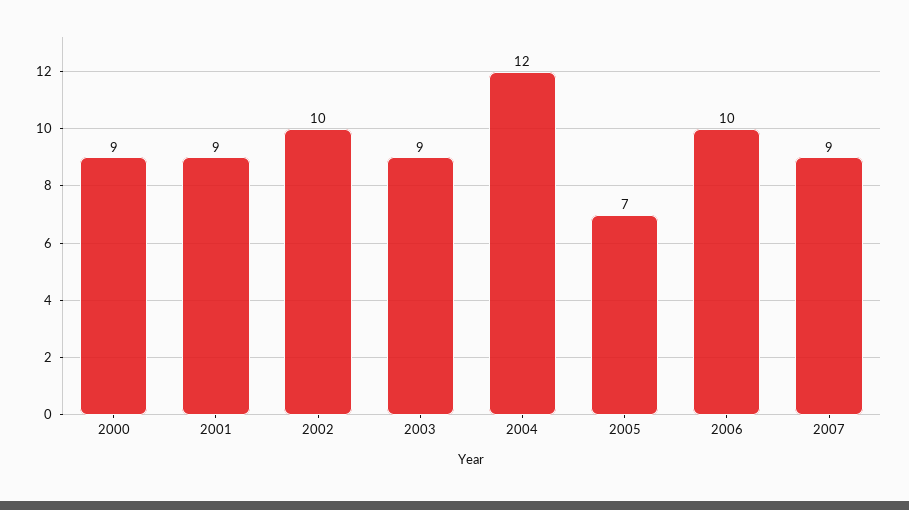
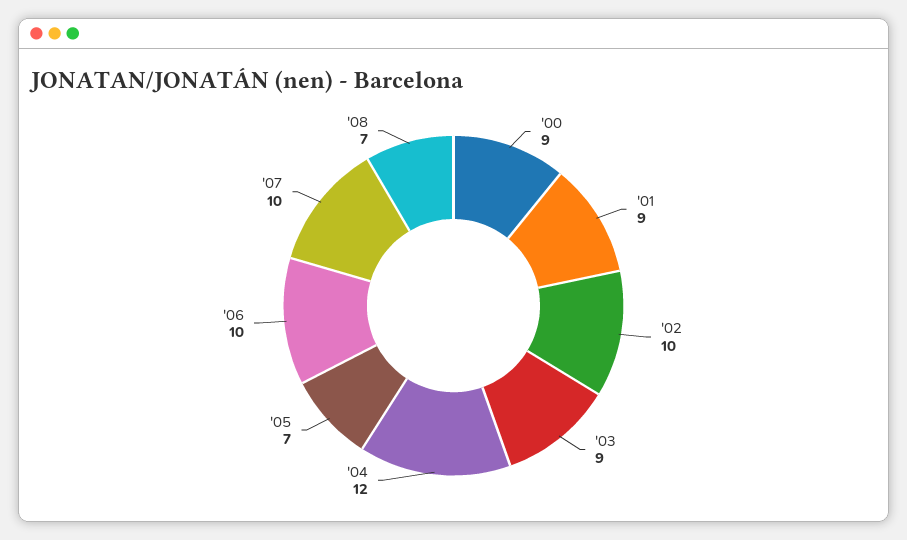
2007: 9 -> 10
'08: none -> 7

